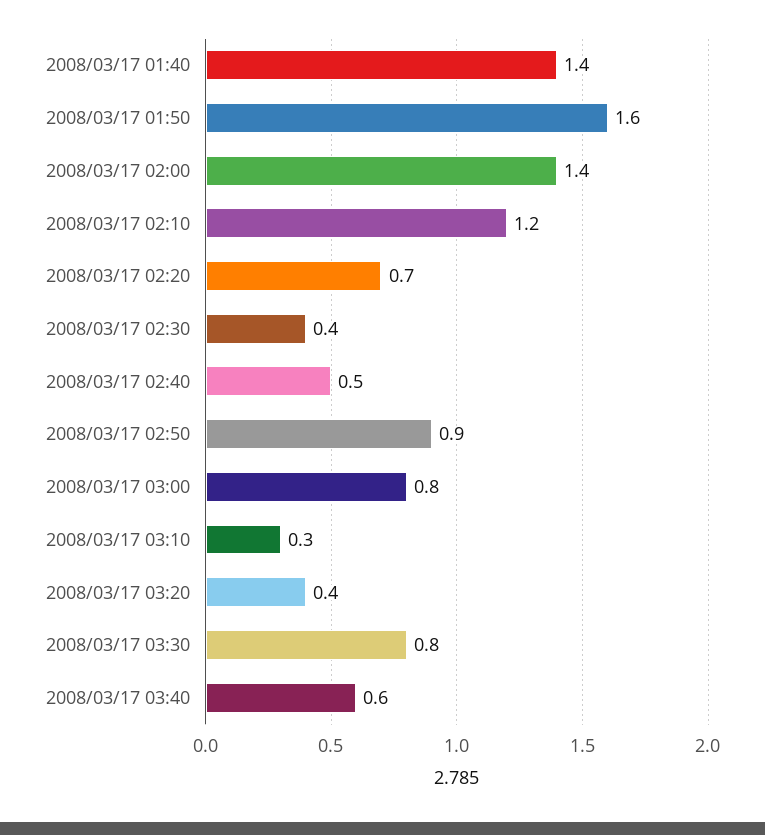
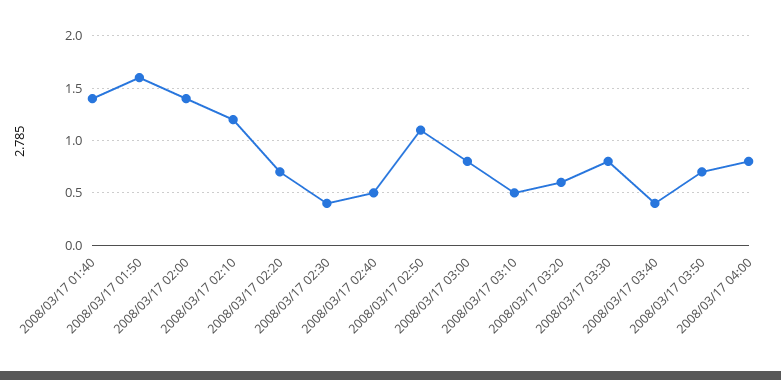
2008/03/17 02:50: 0.9 -> 1.1
2008/03/17 03:10: 0.3 -> 0.5
2008/03/17 03:20: 0.4 -> 0.6
2008/03/17 03:40: 0.6 -> 0.4
2008/03/17 03:50: none -> 0.7
2008/03/17 04:00: none -> 0.8

